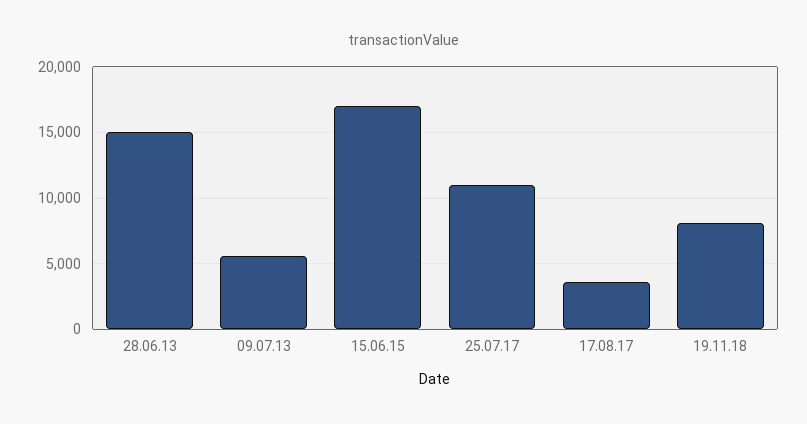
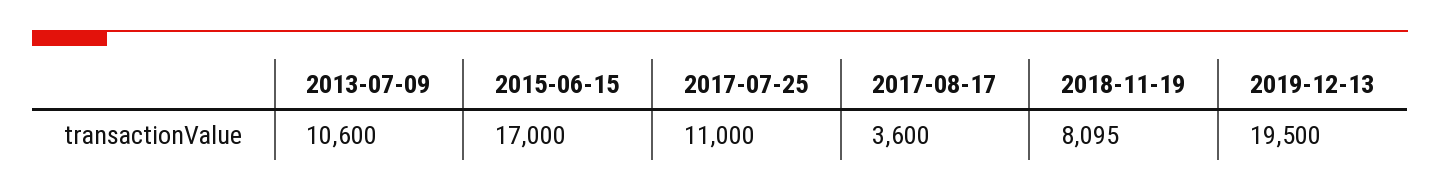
28.06.13: 15000 -> none
09.07.13: 5500 -> 10600
2019-12-13: none -> 19500

